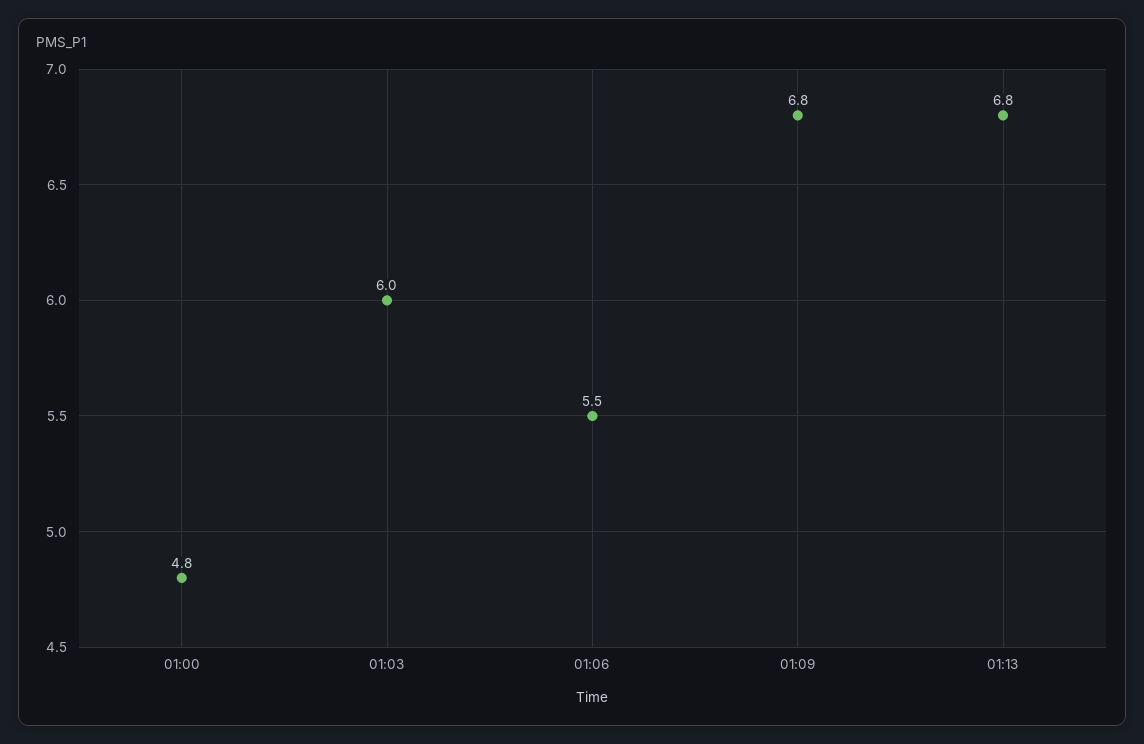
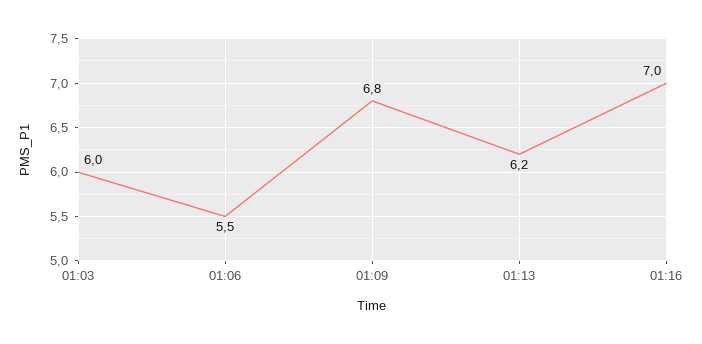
01:00: 4.8 -> none
01:13: 6.8 -> 6.2
01:16: none -> 7

